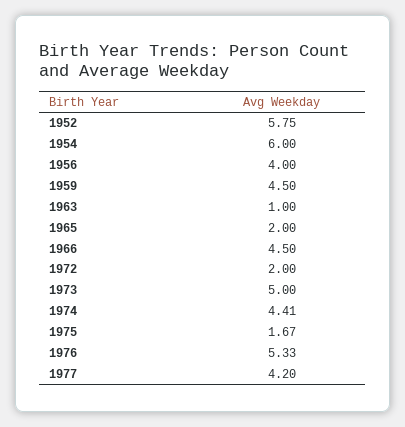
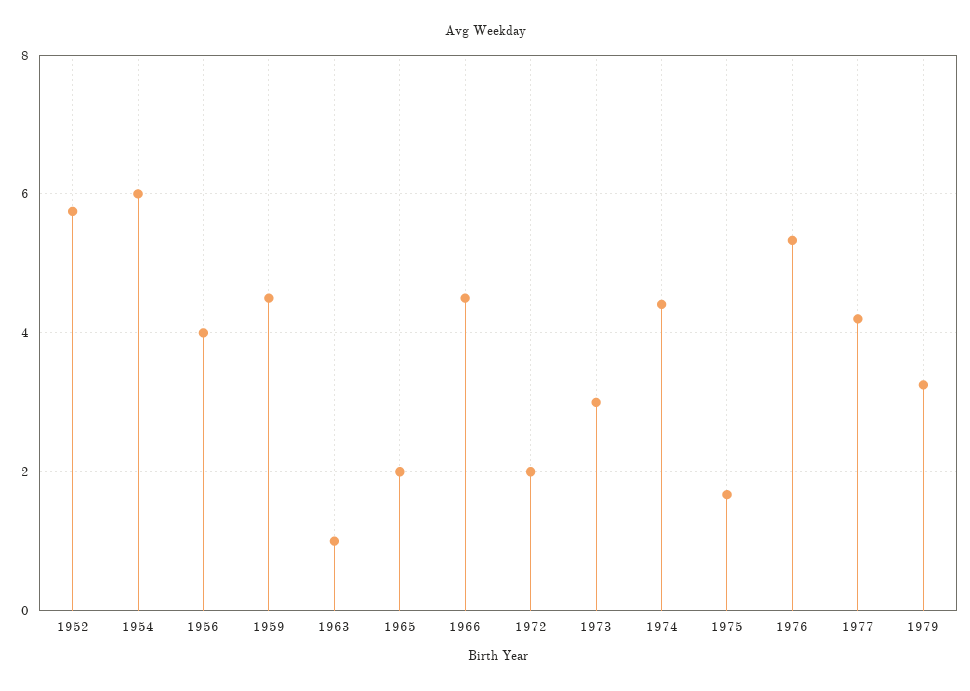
1973: 5 -> 3
1979: none -> 3.2

